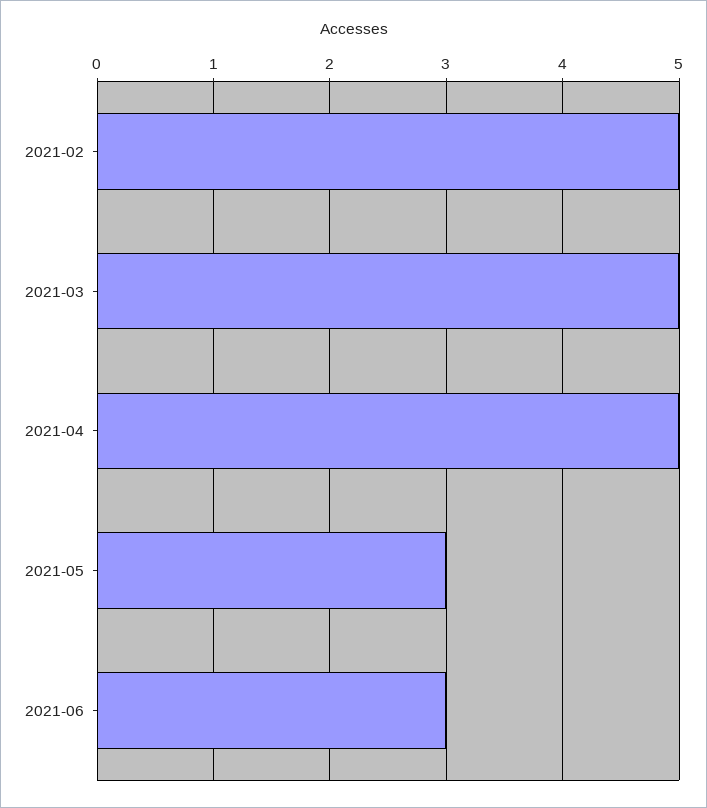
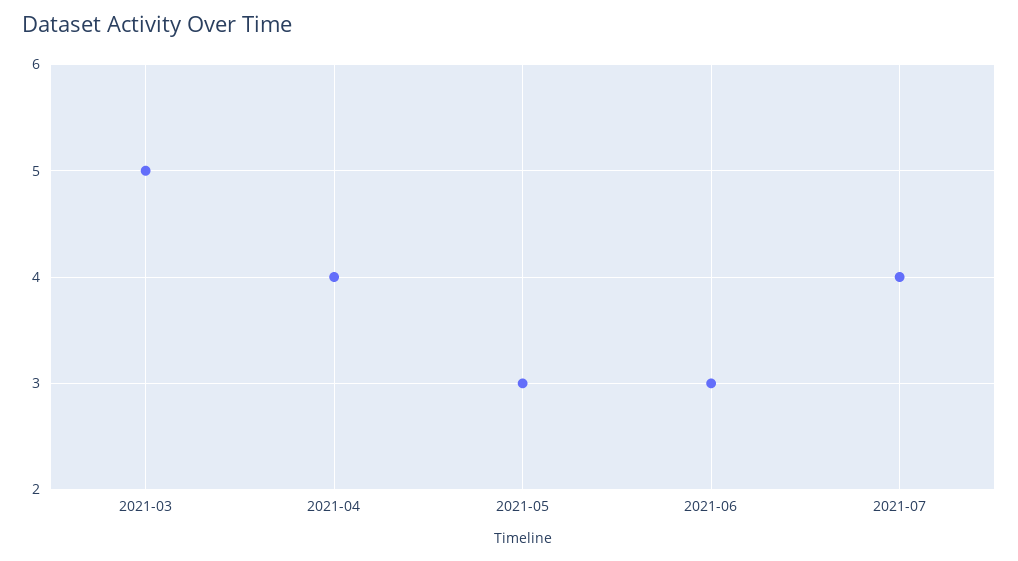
2021-02: 5 -> none
2021-04: 5 -> 4
2021-07: none -> 4

